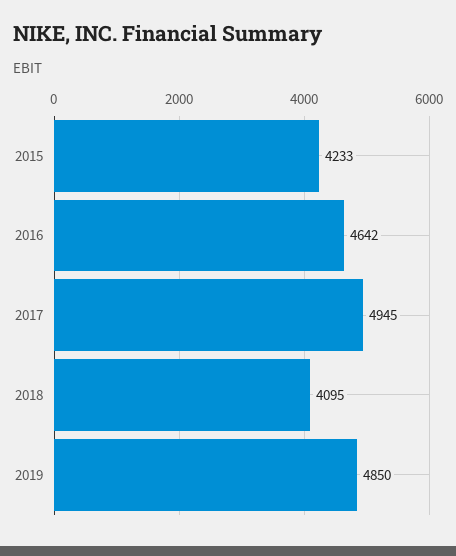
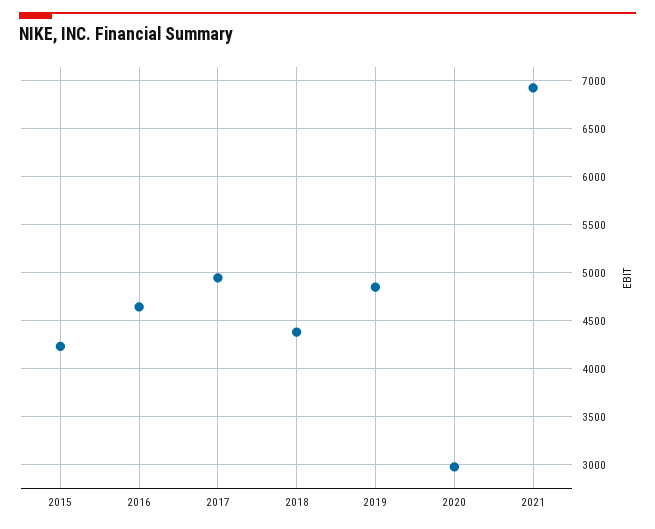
2018: 4095 -> 4400
2020: none -> 3000
2021: none -> 6900

